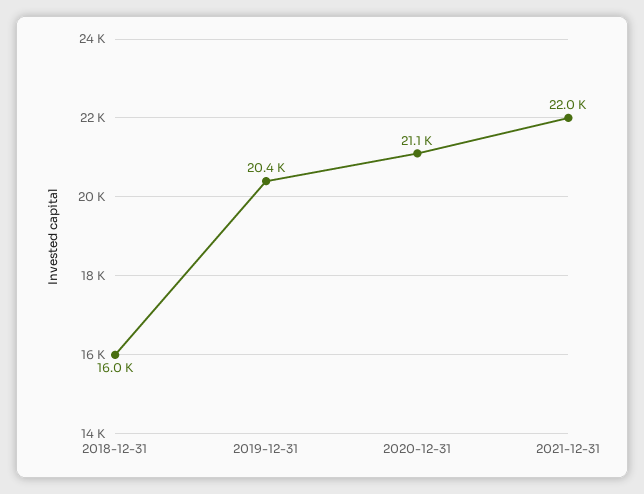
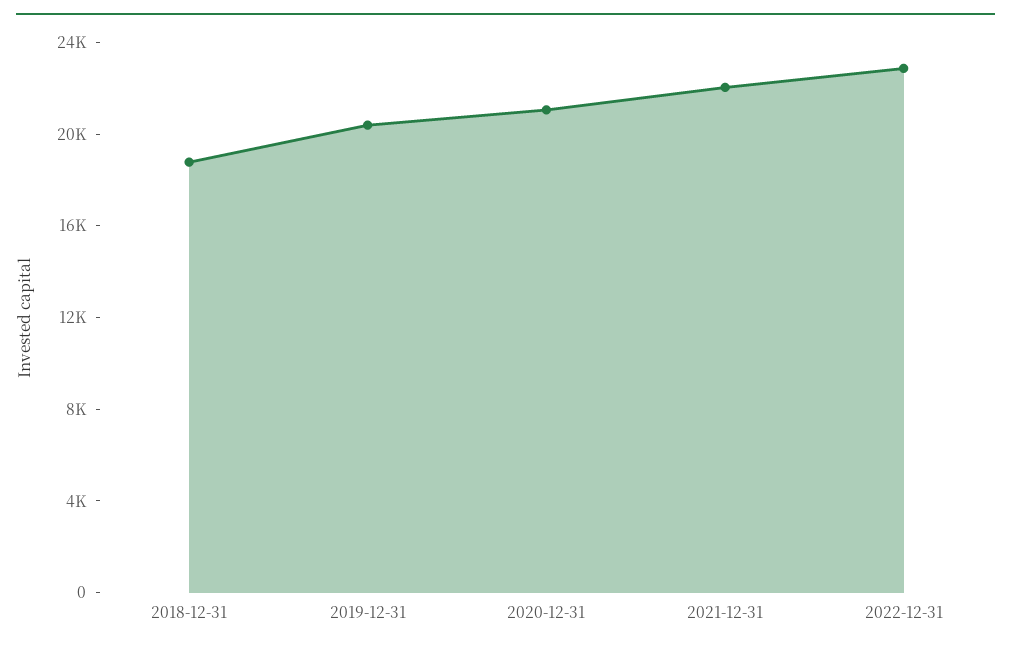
2018-12-31: 16000 -> 19000
2022-12-31: none -> 23000

